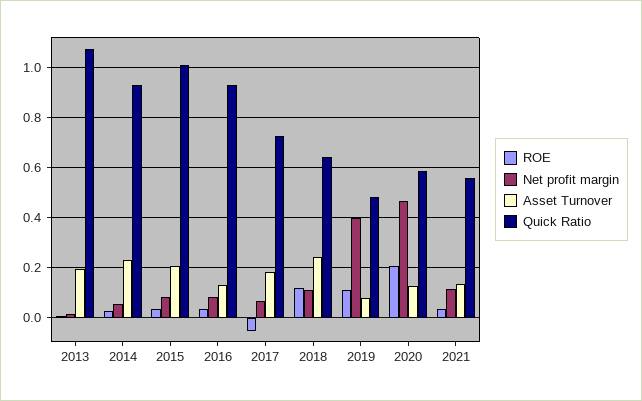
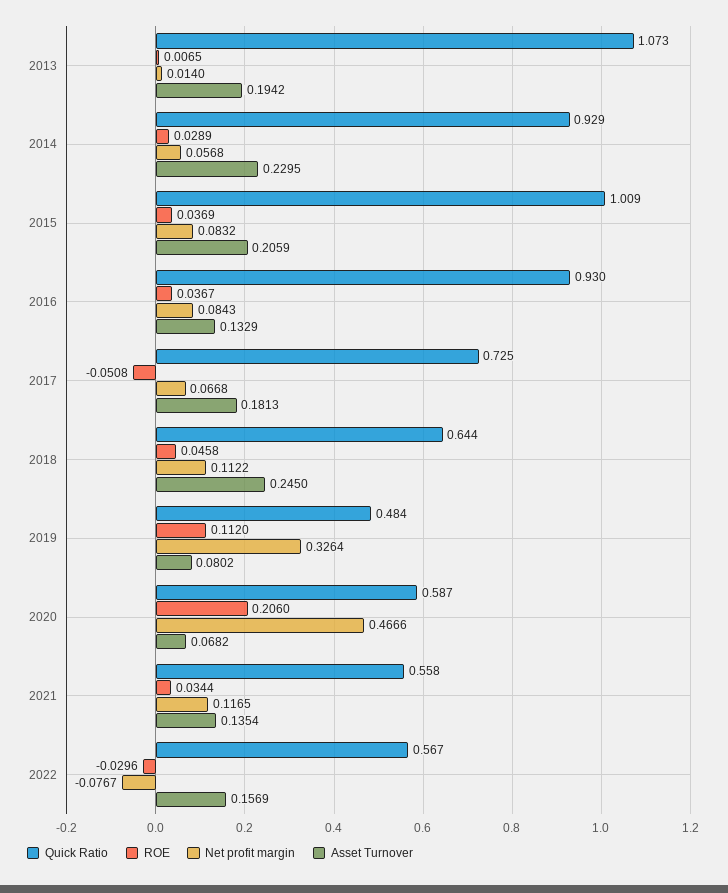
ROE, 2018: 0.125 -> 0.0458
Net profit margin, 2019: 0.4 -> 0.3264
Asset Turnover, 2020: 0.125 -> 0.0682
Quick Ratio, 2022: none -> 0.567
ROE, 2022: none -> -0.0296
Net profit margin, 2022: none -> -0.0767
Asset Turnover, 2022: none -> 0.1569

